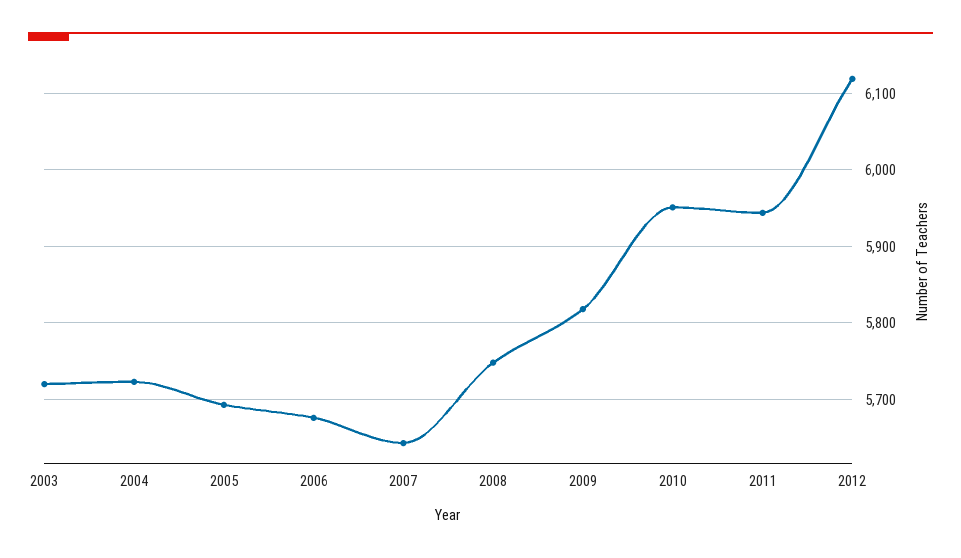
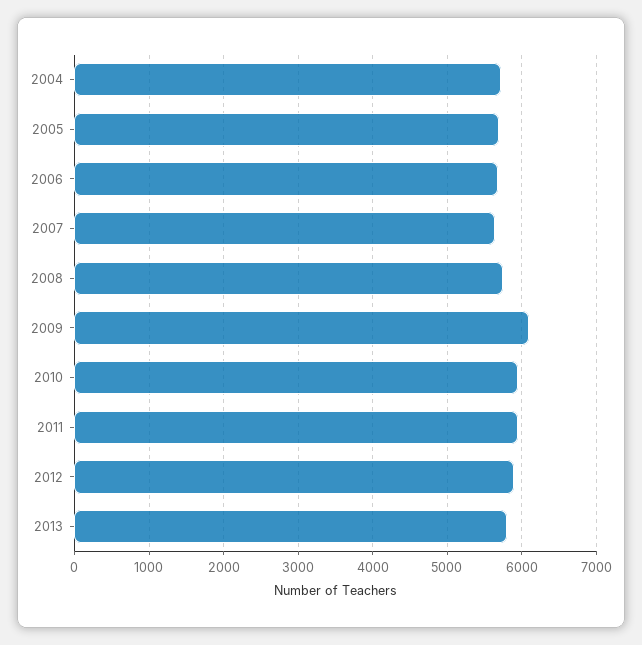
2003: 5720 -> none
2009: 5820 -> 6100
2012: 6120 -> 5900
2013: none -> 5800

